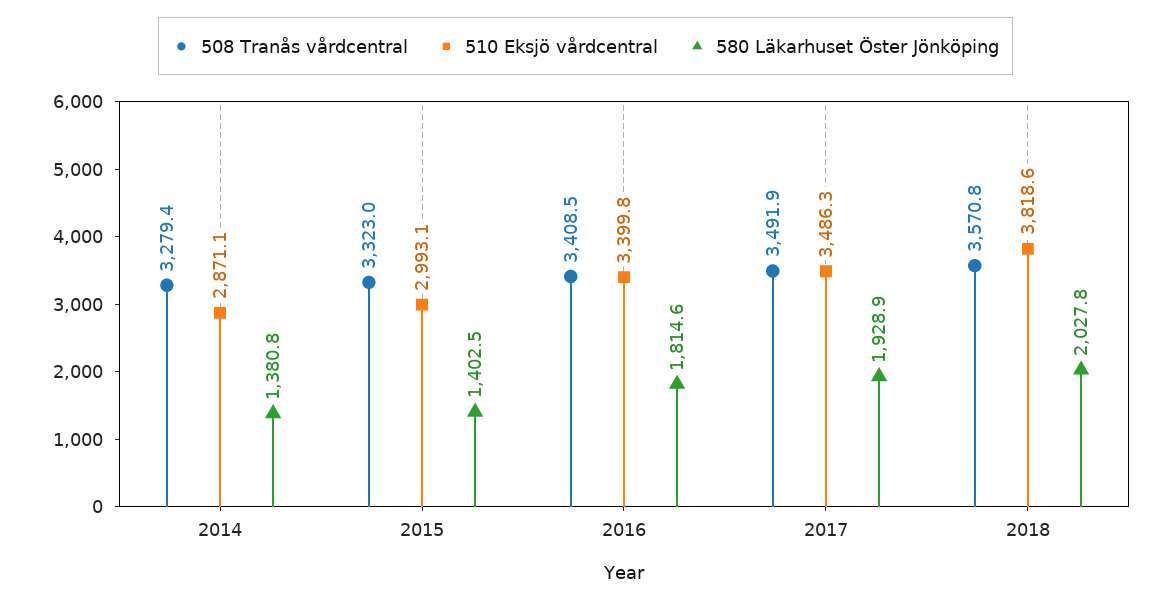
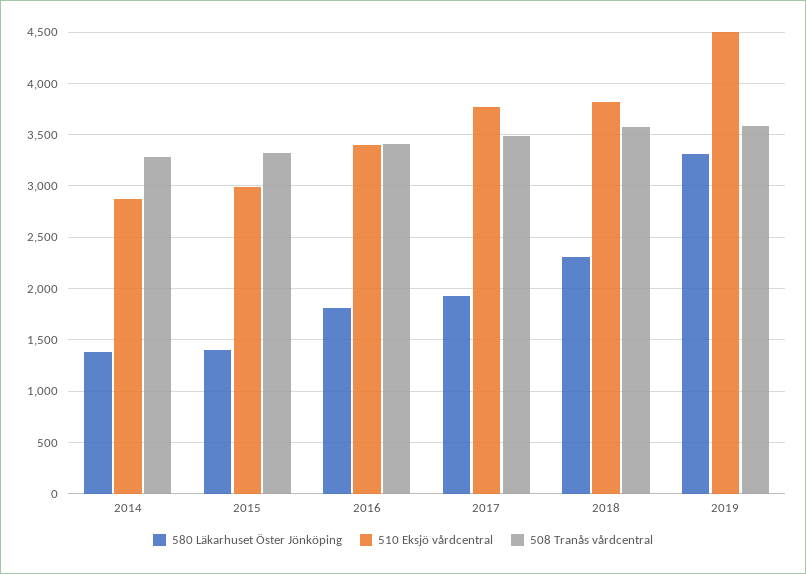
510 Eksjö vårdcentral, 2017: 3486.3 -> 3800
580 Läkarhuset Öster Jönköping, 2018: 2027.8 -> 2300
580 Läkarhuset Öster Jönköping, 2019: none -> 3300
510 Eksjö vårdcentral, 2019: none -> 4500
508 Tranås vårdcentral, 2019: none -> 3600

